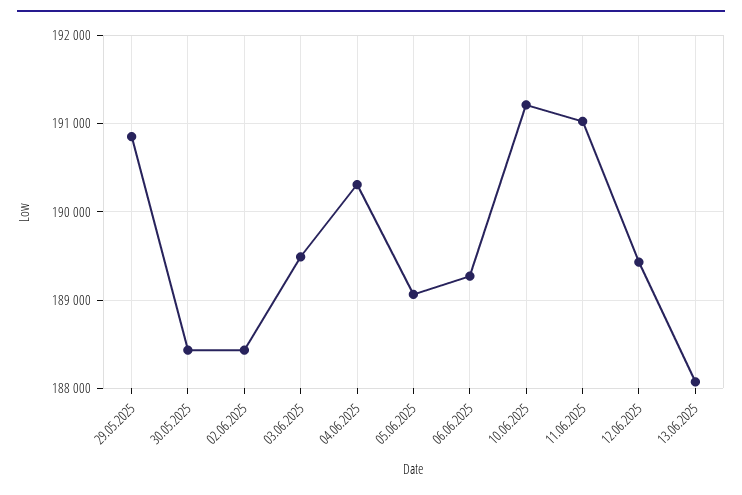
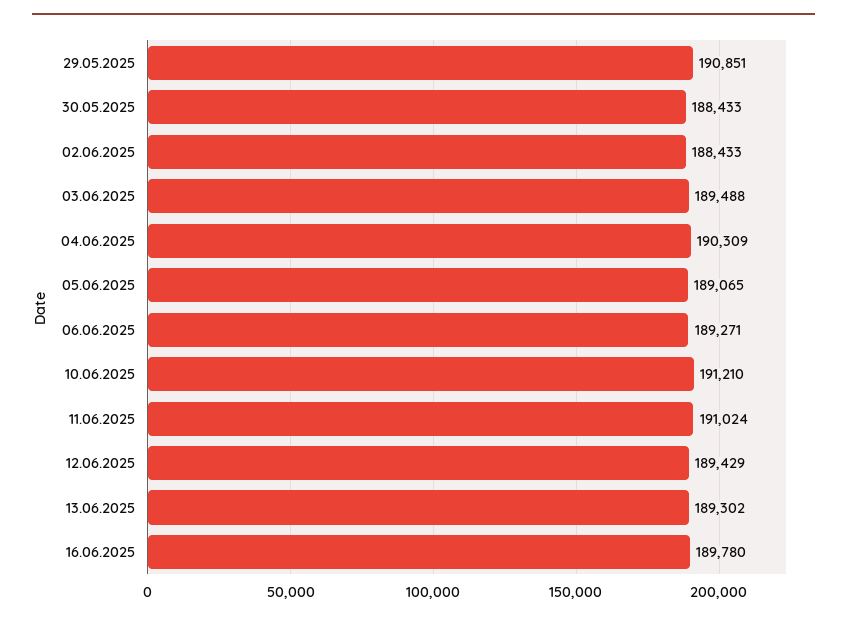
13.06.2025: 188100 -> 189302
16.06.2025: none -> 189780

